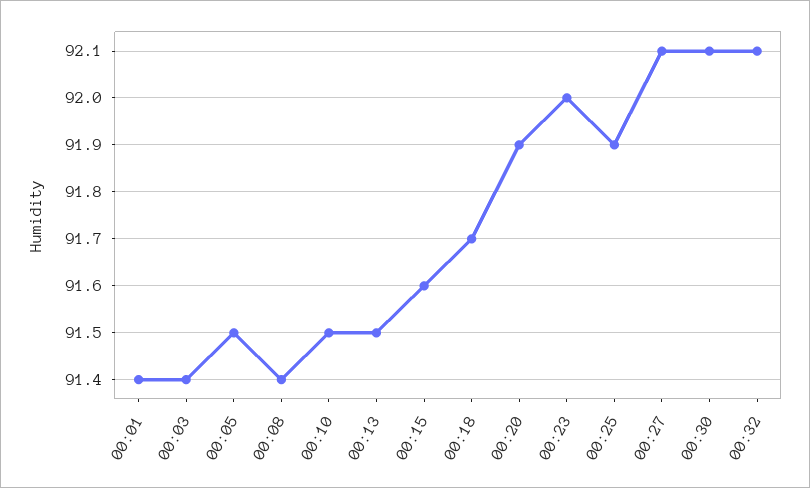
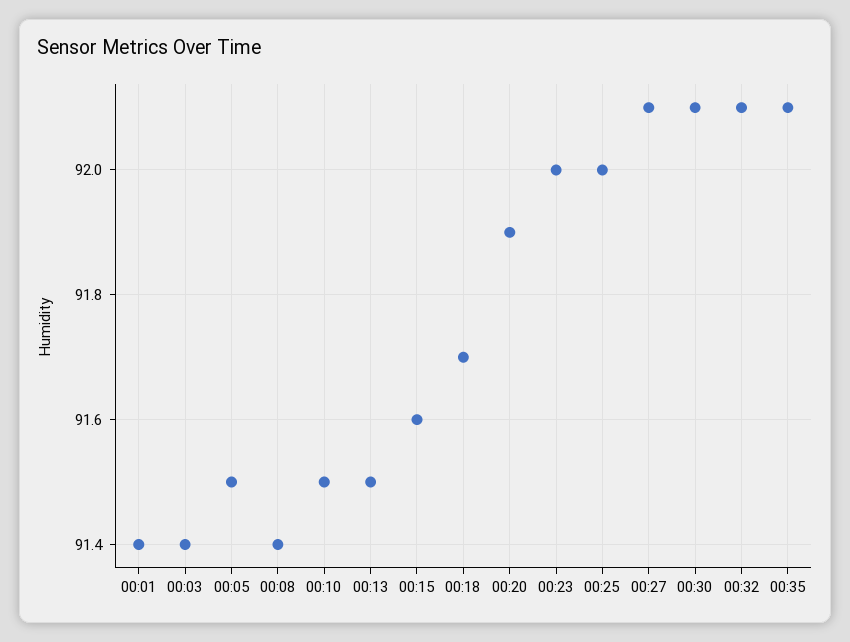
00:25: 91.9 -> 92
00:35: none -> 92.1

